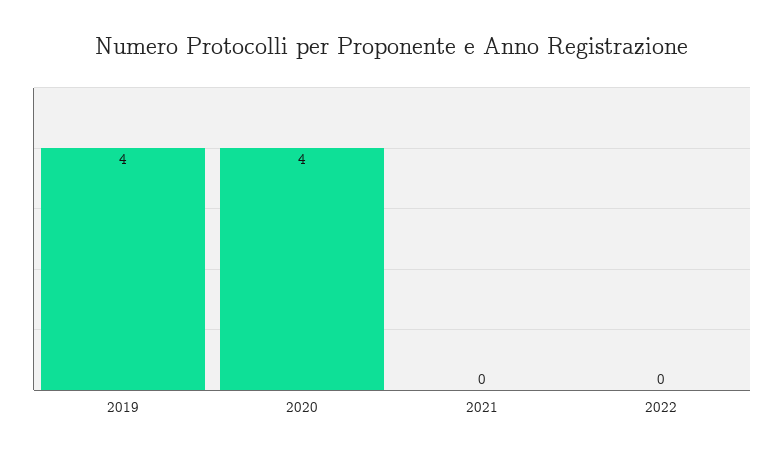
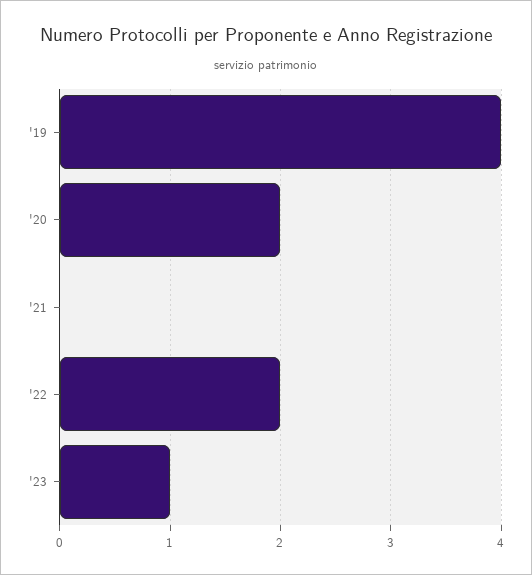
2020: 4 -> 2
2022: 0 -> 2
'23: none -> 1

